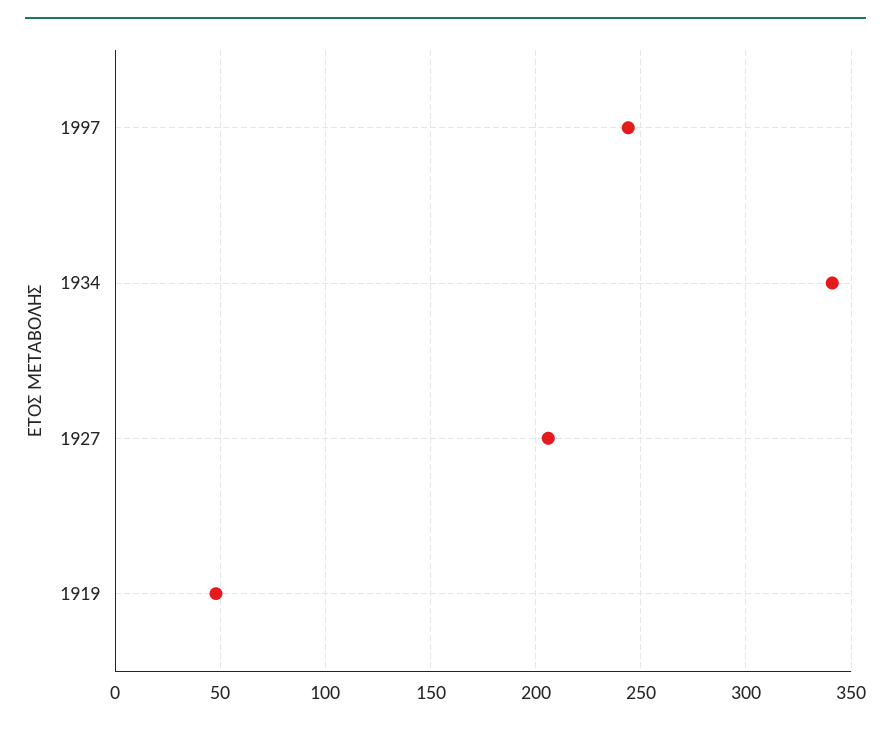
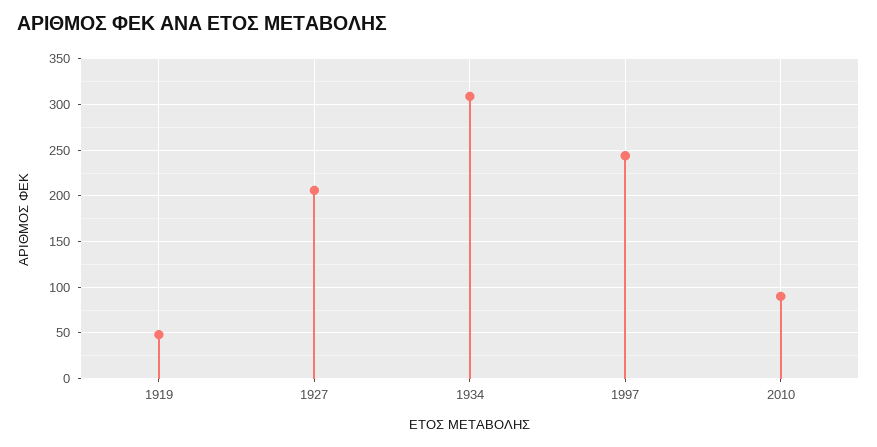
1934: 340 -> 310
2010: none -> 90

